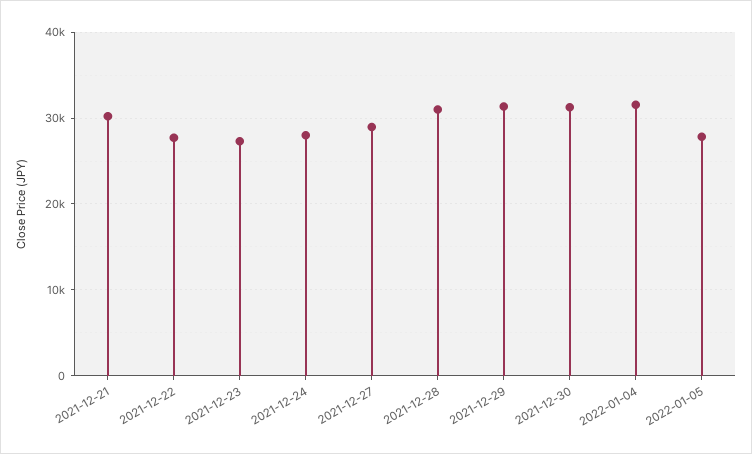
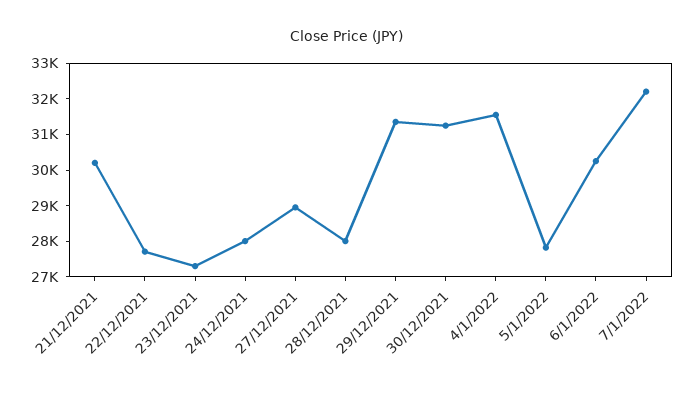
2021-12-28: 31000 -> 28000
6/1/2022: none -> 30250
7/1/2022: none -> 32250

